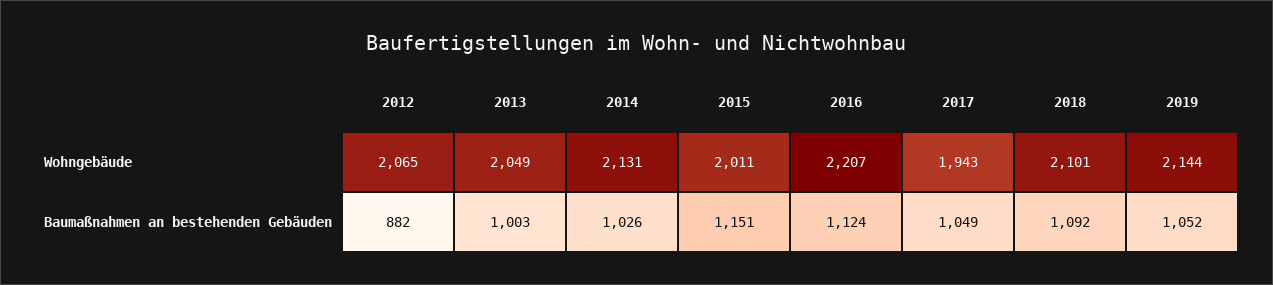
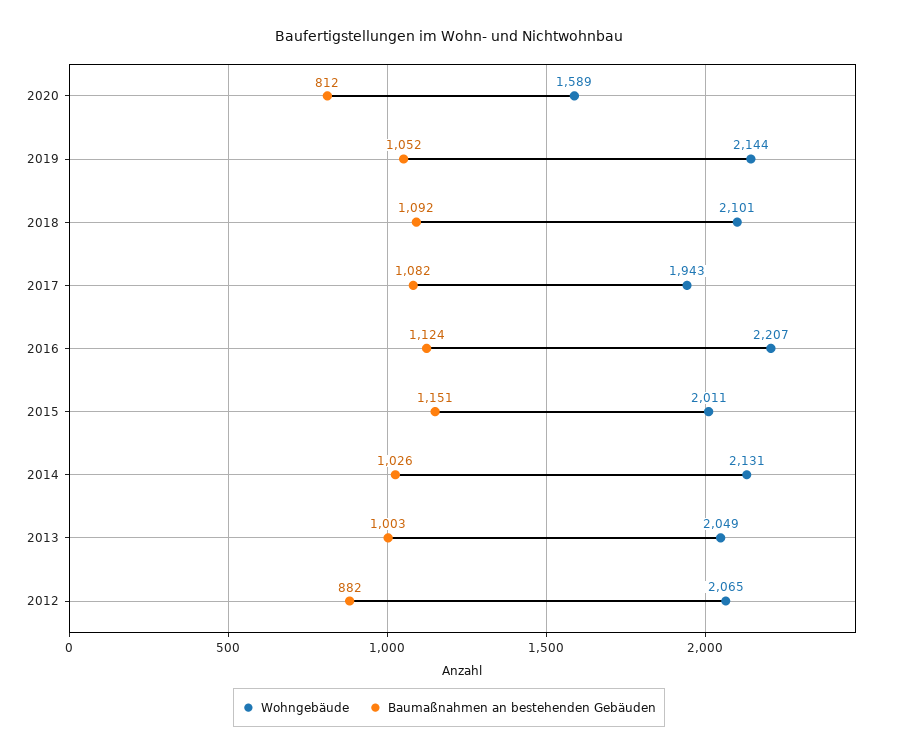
Baumaßnahmen an bestehenden Gebäuden, 2017: 1049 -> 1082
Wohngebäude, 2020: none -> 1589
Baumaßnahmen an bestehenden Gebäuden, 2020: none -> 812

